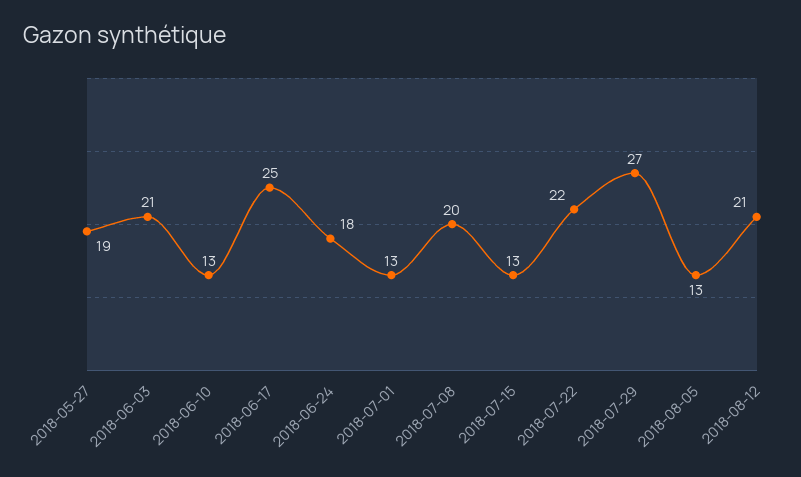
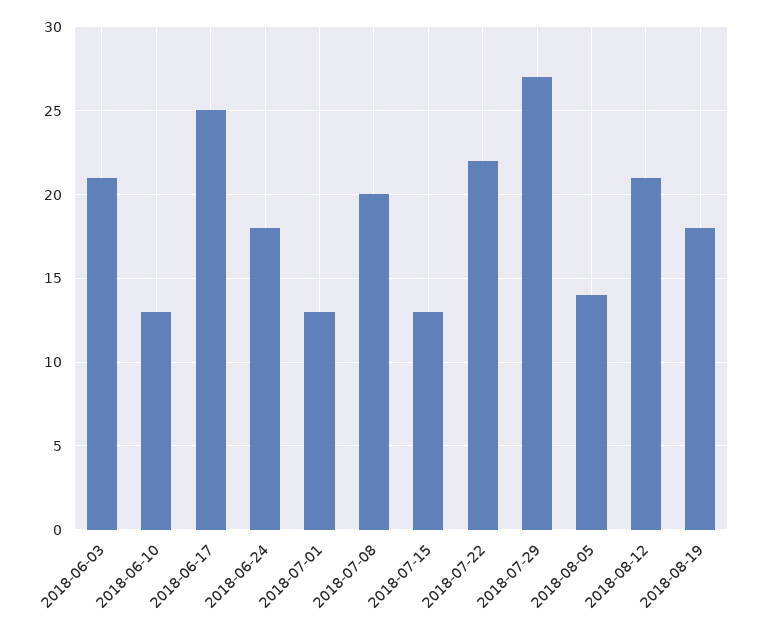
2018-05-27: 19 -> none
2018-08-05: 13 -> 14
2018-08-19: none -> 18

